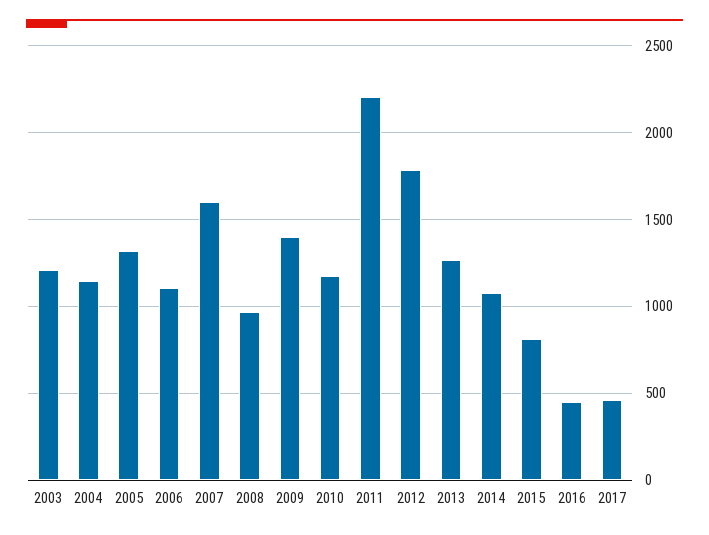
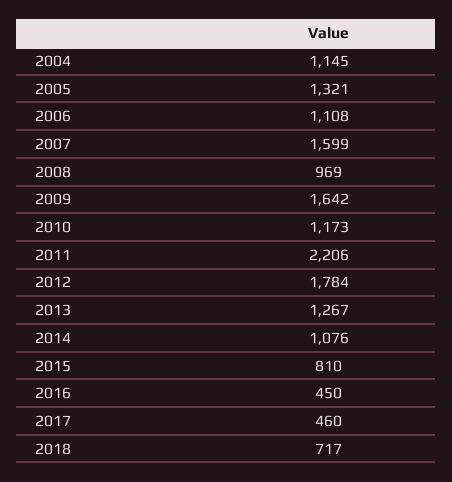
2003: 1200 -> none
2009: 1400 -> 1642
2018: none -> 717

